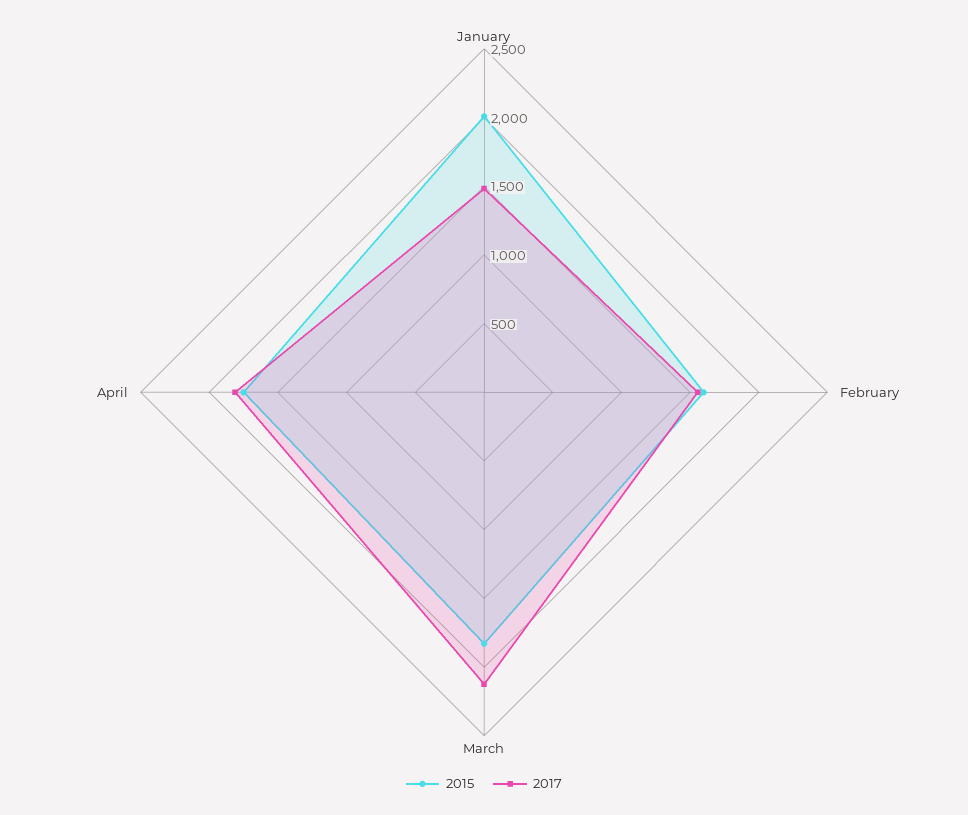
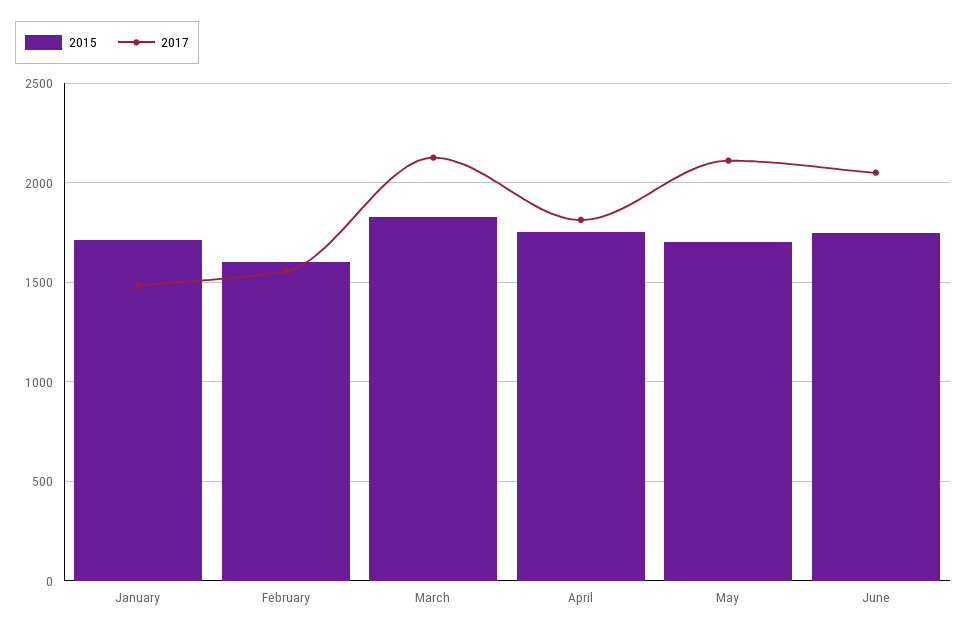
2015, January: 2000 -> 1700
2015, May: none -> 1700
2017, May: none -> 2100
2015, June: none -> 1750
2017, June: none -> 2050

